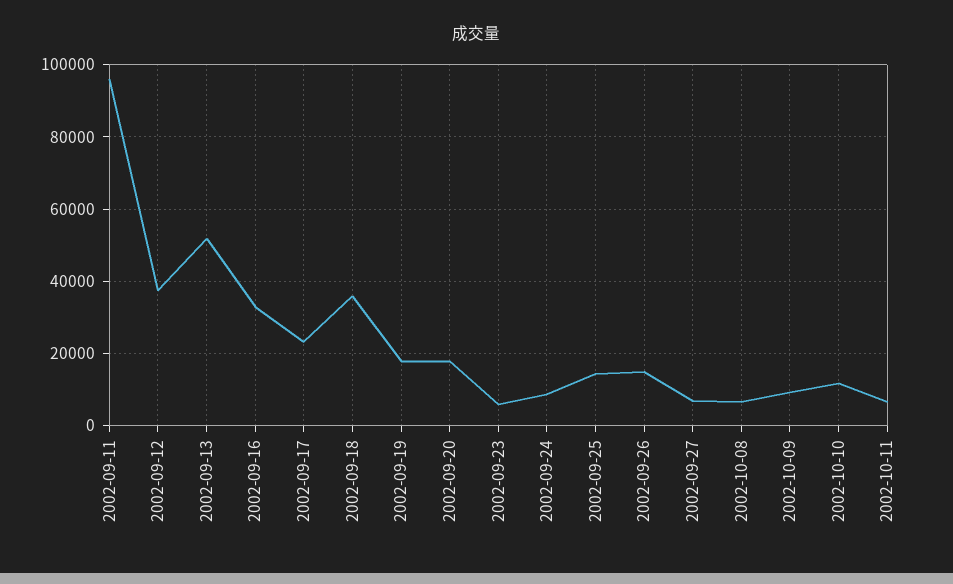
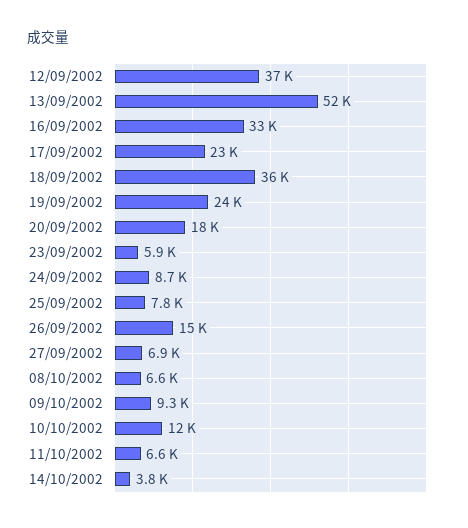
2002-09-11: 96000 -> none
2002-09-19: 18000 -> 24000
2002-09-25: 14000 -> 7800
14/10/2002: none -> 3800

